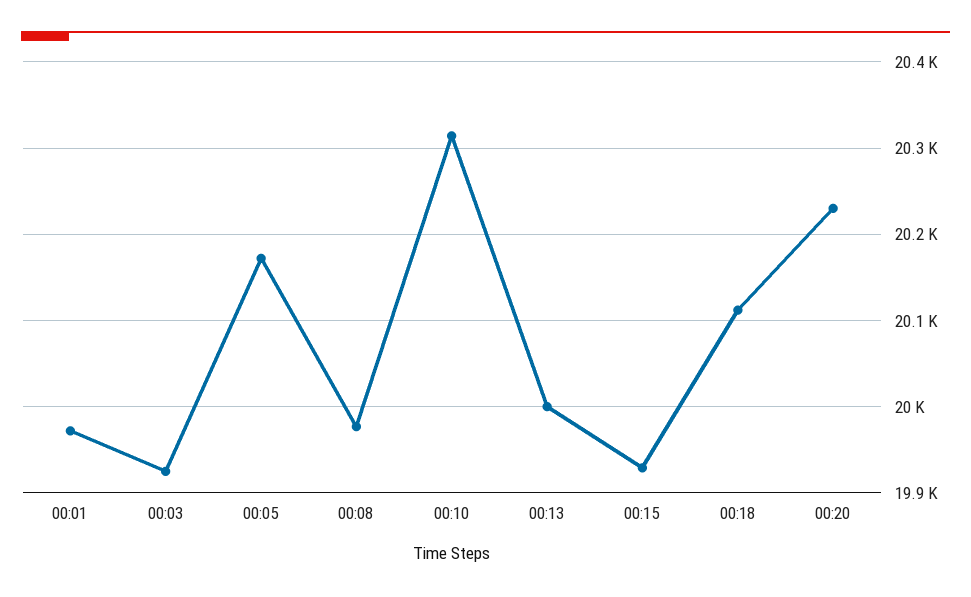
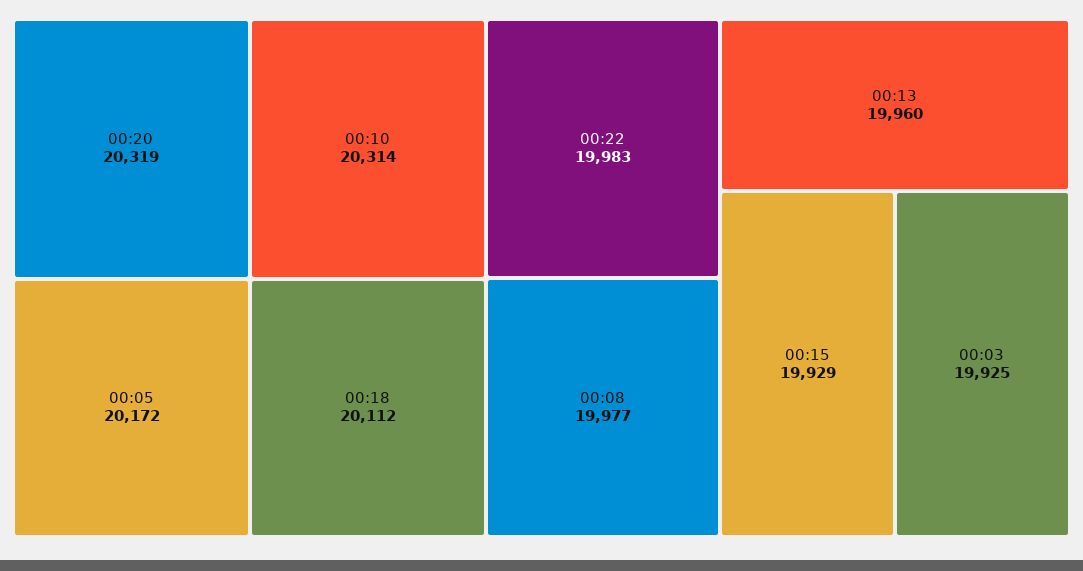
00:01: 19970 -> none
00:13: 20000 -> 19960
00:20: 20230 -> 20319
00:22: none -> 19983

